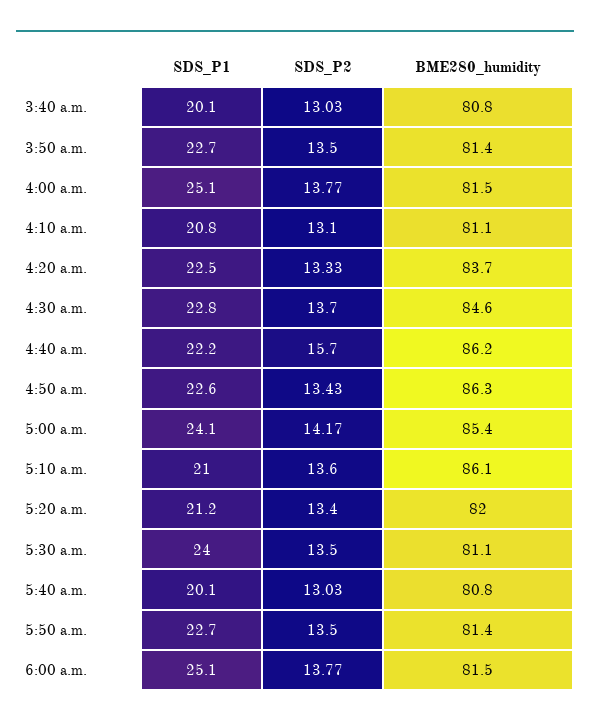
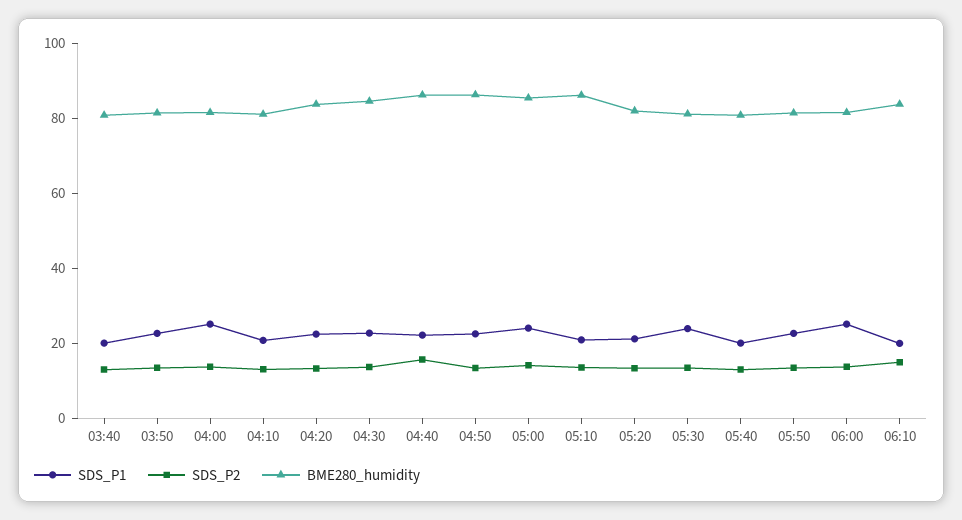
SDS_P1, 06:10: none -> 20
SDS_P2, 06:10: none -> 15
BME280_humidity, 06:10: none -> 85

